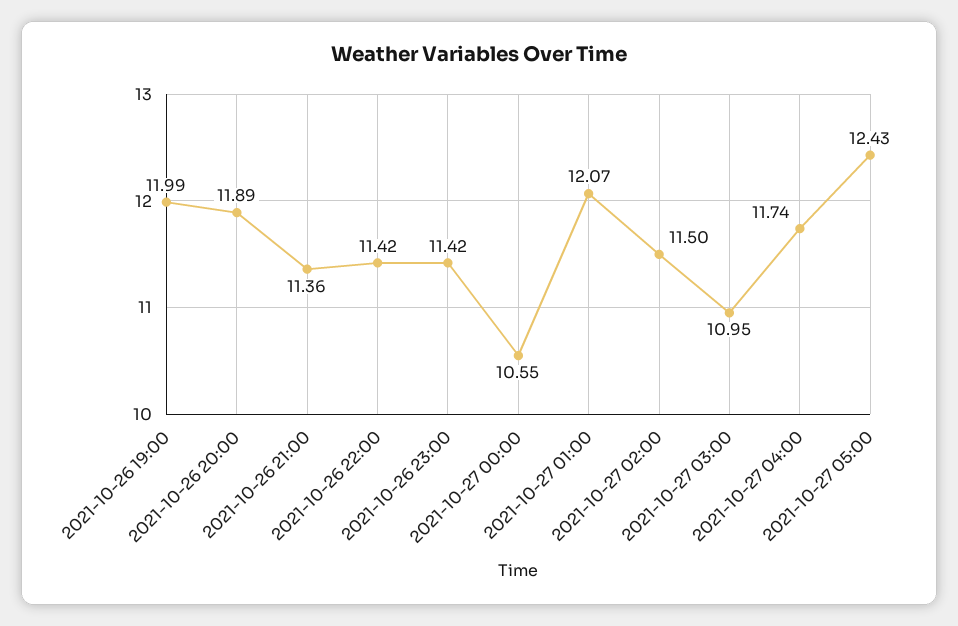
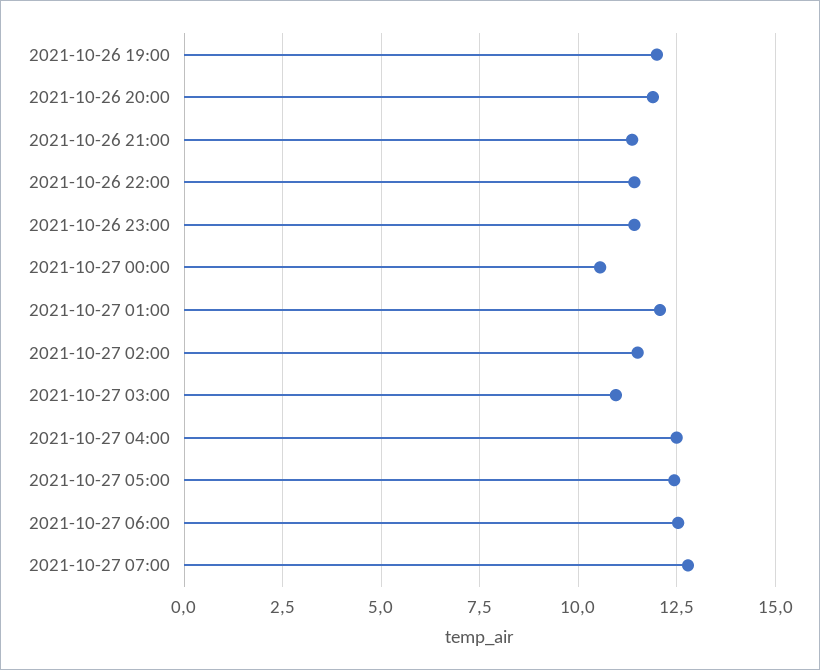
2021-10-27 04:00: 11.74 -> 12.5
2021-10-27 06:00: none -> 12.5
2021-10-27 07:00: none -> 12.75

